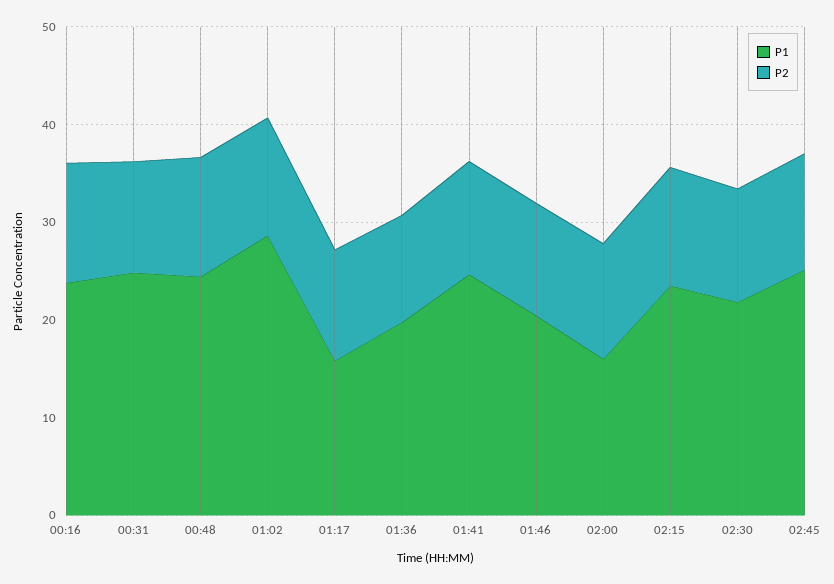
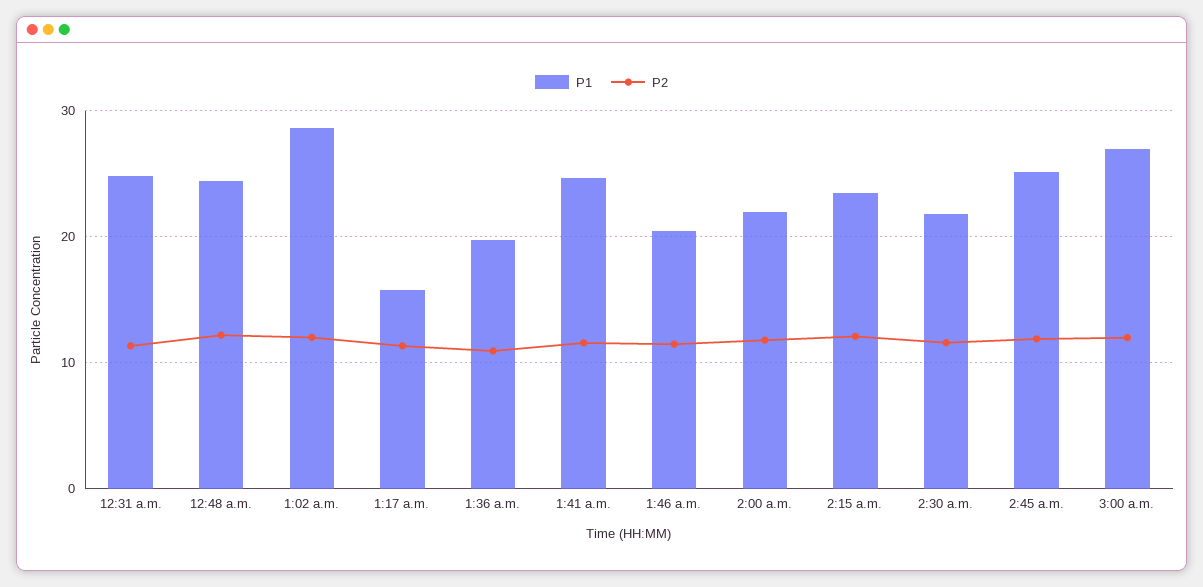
P1, 00:16: 24 -> none
P2, 00:16: 12 -> none
P1, 02:00: 16 -> 22
P1, 3:00 a.m.: none -> 27
P2, 3:00 a.m.: none -> 12

